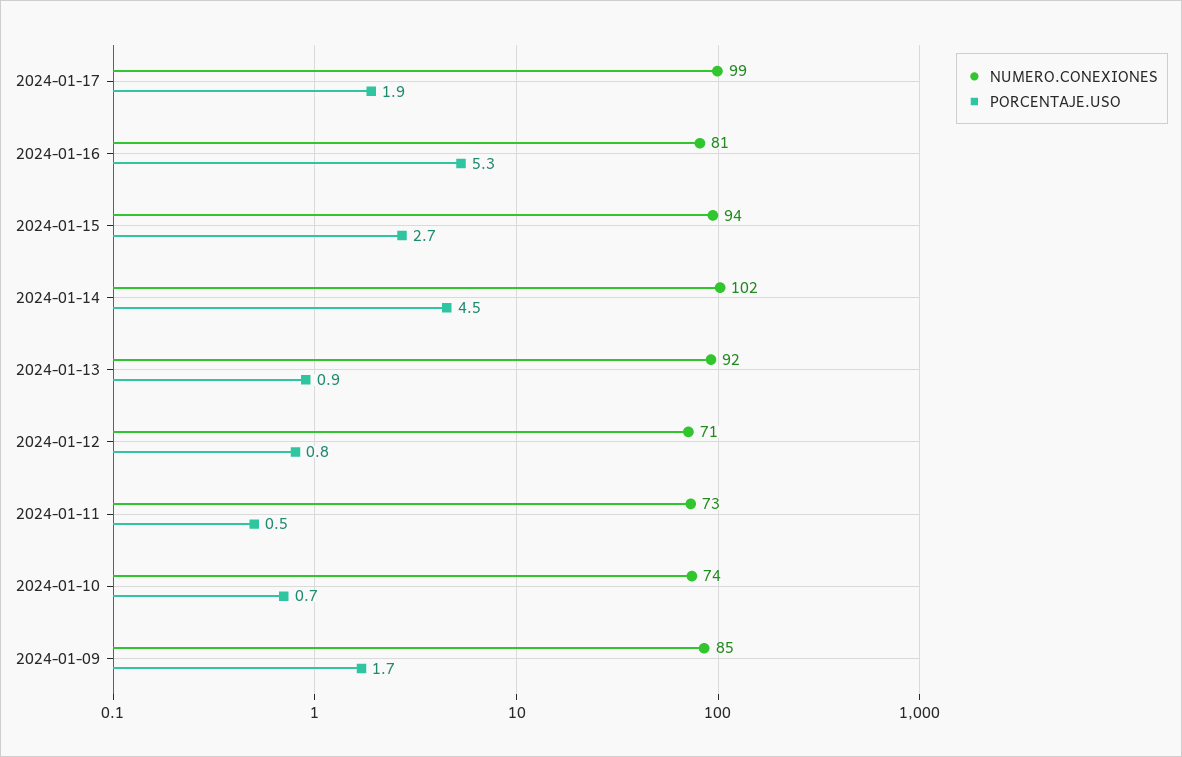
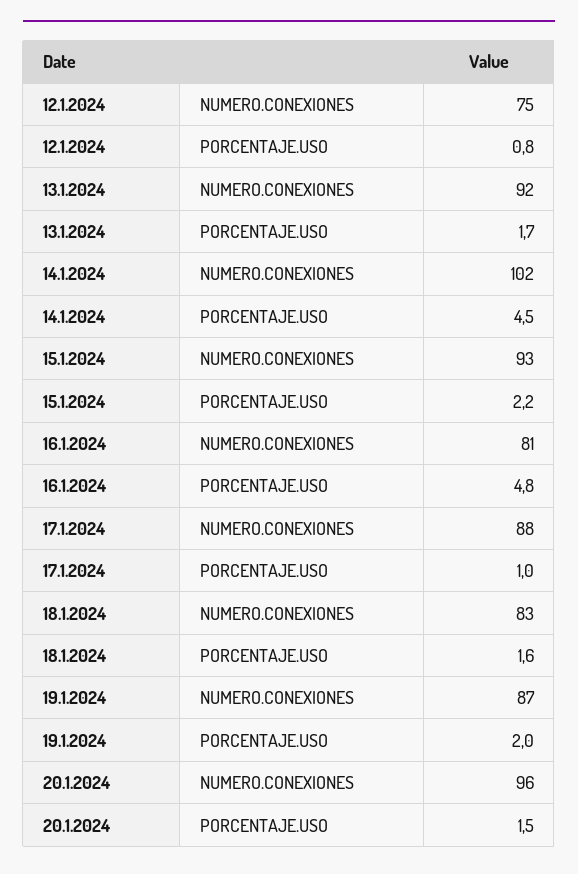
NUMERO.CONEXIONES, 2024-01-17: 99 -> 88
PORCENTAJE.USO, 2024-01-17: 1.9 -> 1
PORCENTAJE.USO, 2024-01-16: 5.3 -> 4.8
NUMERO.CONEXIONES, 2024-01-15: 94 -> 93
PORCENTAJE.USO, 2024-01-15: 2.7 -> 2.2
PORCENTAJE.USO, 2024-01-13: 0.9 -> 1.7
NUMERO.CONEXIONES, 2024-01-12: 71 -> 75
NUMERO.CONEXIONES, 2024-01-11: 73 -> none
PORCENTAJE.USO, 2024-01-11: 0.5 -> none
NUMERO.CONEXIONES, 2024-01-10: 74 -> none
PORCENTAJE.USO, 2024-01-10: 0.7 -> none
NUMERO.CONEXIONES, 2024-01-09: 85 -> none
PORCENTAJE.USO, 2024-01-09: 1.7 -> none
NUMERO.CONEXIONES, 18.1.2024: none -> 83
PORCENTAJE.USO, 18.1.2024: none -> 1.6
NUMERO.CONEXIONES, 19.1.2024: none -> 87
PORCENTAJE.USO, 19.1.2024: none -> 2
NUMERO.CONEXIONES, 20.1.2024: none -> 96
PORCENTAJE.USO, 20.1.2024: none -> 1.5

